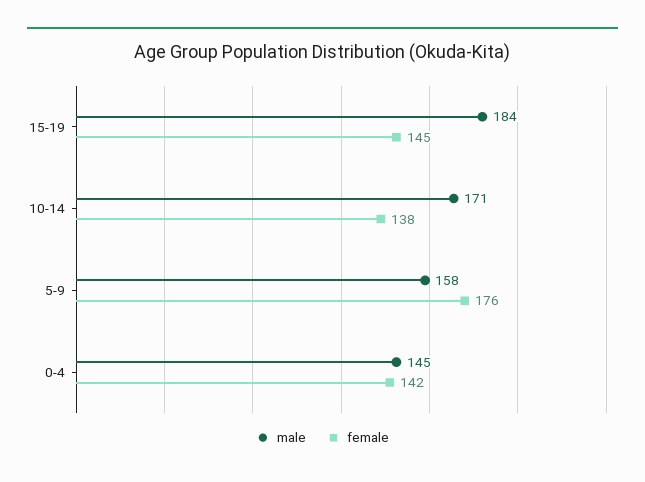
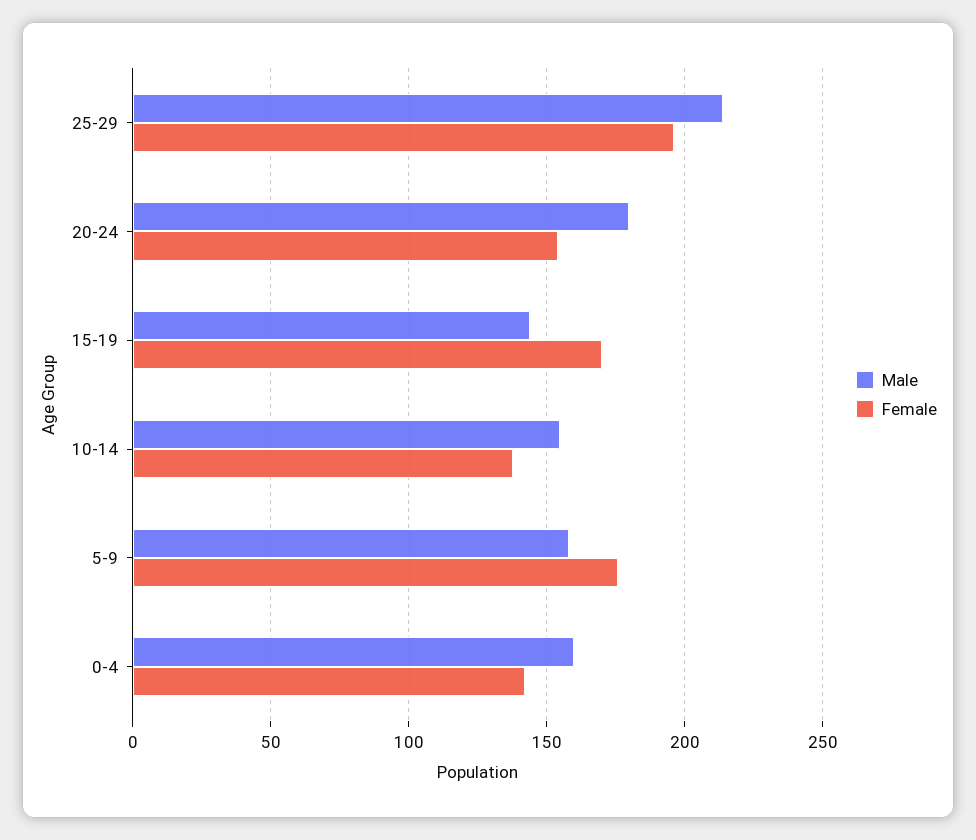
male, 15-19: 184 -> 145
female, 15-19: 145 -> 170
male, 10-14: 171 -> 155
male, 0-4: 145 -> 160
male, 25-29: none -> 215
female, 25-29: none -> 195
male, 20-24: none -> 180
female, 20-24: none -> 155

